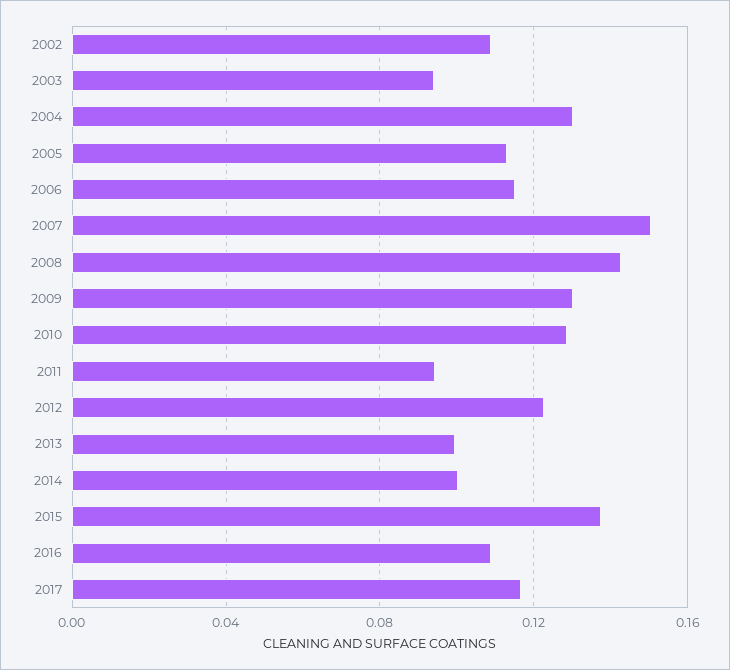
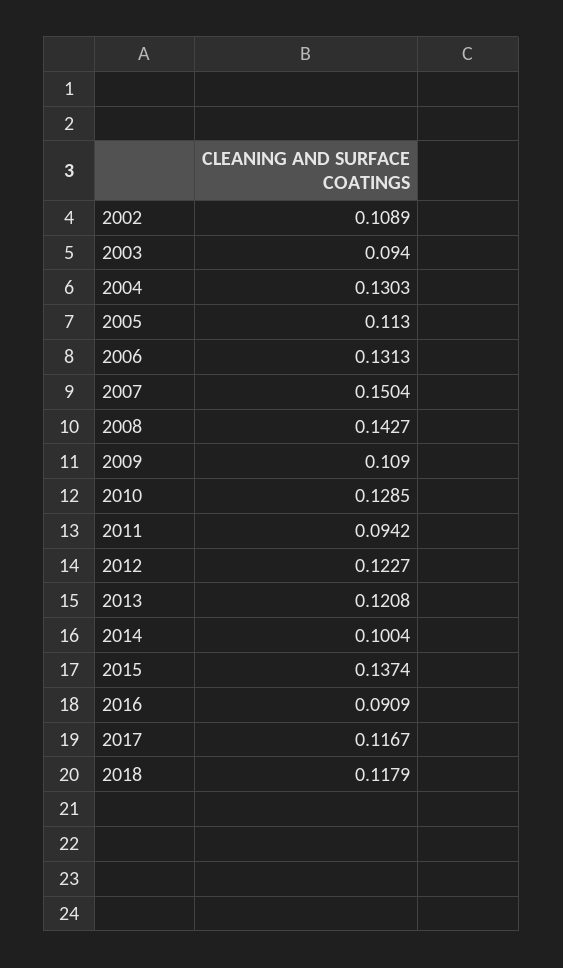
2006: 0.115 -> 0.1313
2009: 0.13 -> 0.109
2013: 0.1 -> 0.1208
2016: 0.11 -> 0.0909
2018: none -> 0.1179

